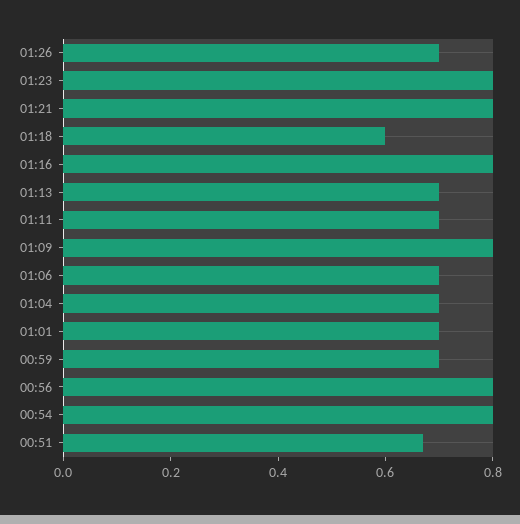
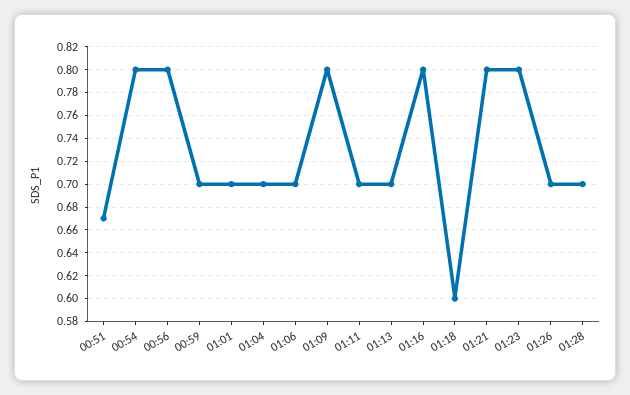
01:28: none -> 0.7

